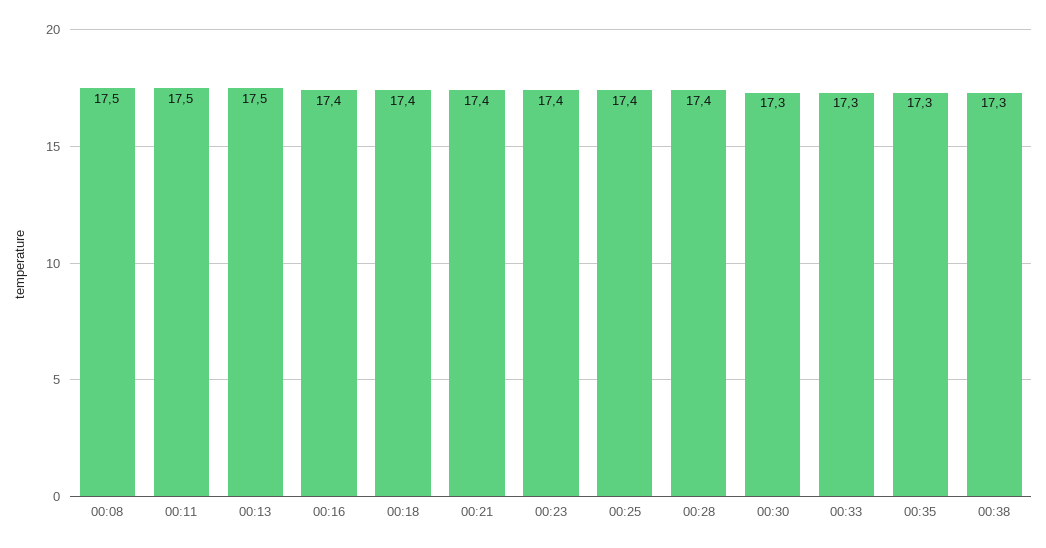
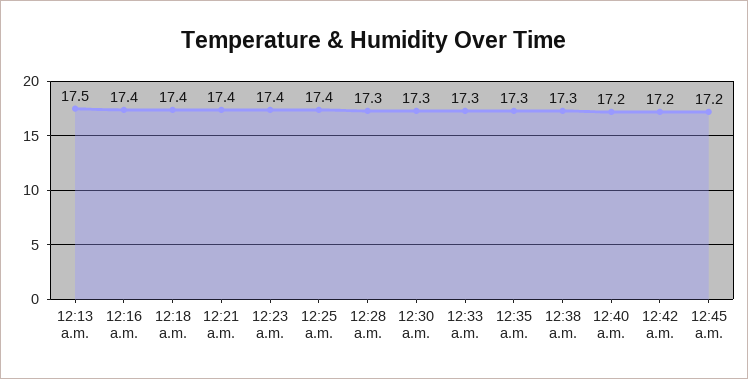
00:08: 17.5 -> none
00:11: 17.5 -> none
00:28: 17.4 -> 17.3
12:40 a.m.: none -> 17.2
12:42 a.m.: none -> 17.2
12:45 a.m.: none -> 17.2

